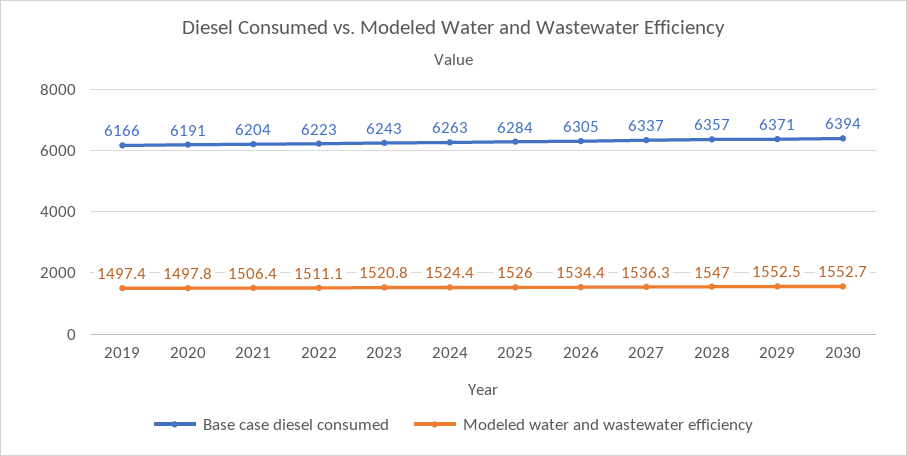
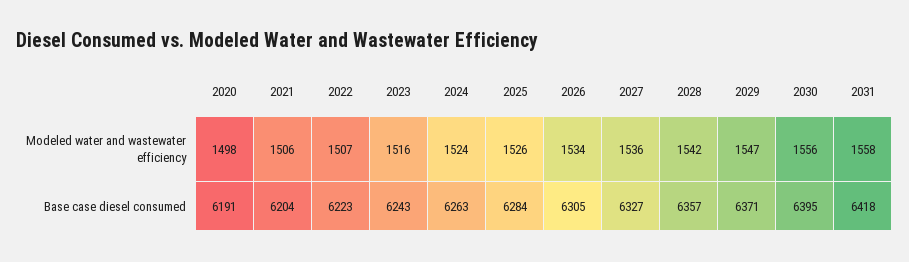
Base case diesel consumed, 2019: 6166 -> none
Modeled water and wastewater efficiency, 2019: 1497.4 -> none
Modeled water and wastewater efficiency, 2022: 1511.1 -> 1507
Modeled water and wastewater efficiency, 2023: 1520.8 -> 1516
Base case diesel consumed, 2027: 6337 -> 6327
Modeled water and wastewater efficiency, 2028: 1547 -> 1542
Modeled water and wastewater efficiency, 2029: 1552.5 -> 1547
Base case diesel consumed, 2030: 6394 -> 6395
Modeled water and wastewater efficiency, 2030: 1552.7 -> 1556
Modeled water and wastewater efficiency, 2031: none -> 1558
Base case diesel consumed, 2031: none -> 6418

